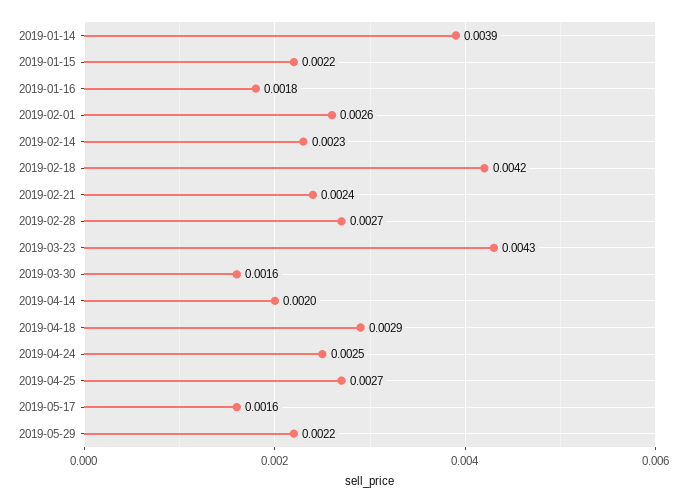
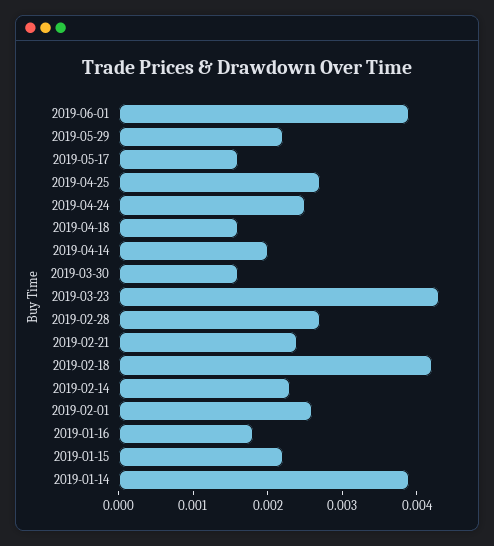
2019-04-18: 0.0029 -> 0.0015
2019-06-01: none -> 0.004

